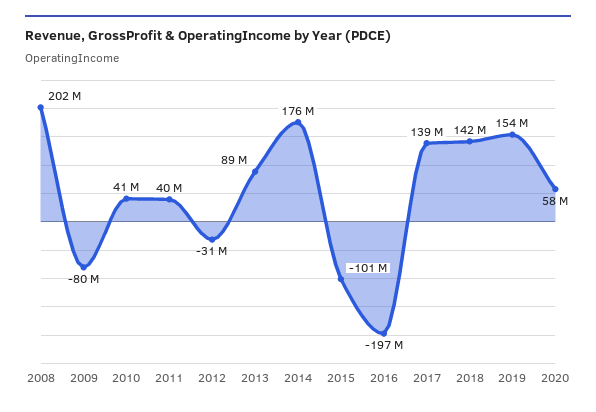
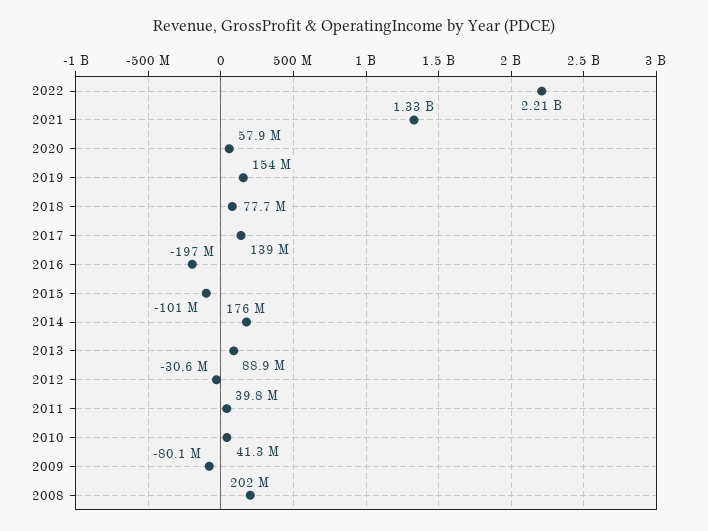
2018: 142000000 -> 77700000
2022: none -> 2210000000
2021: none -> 1330000000

